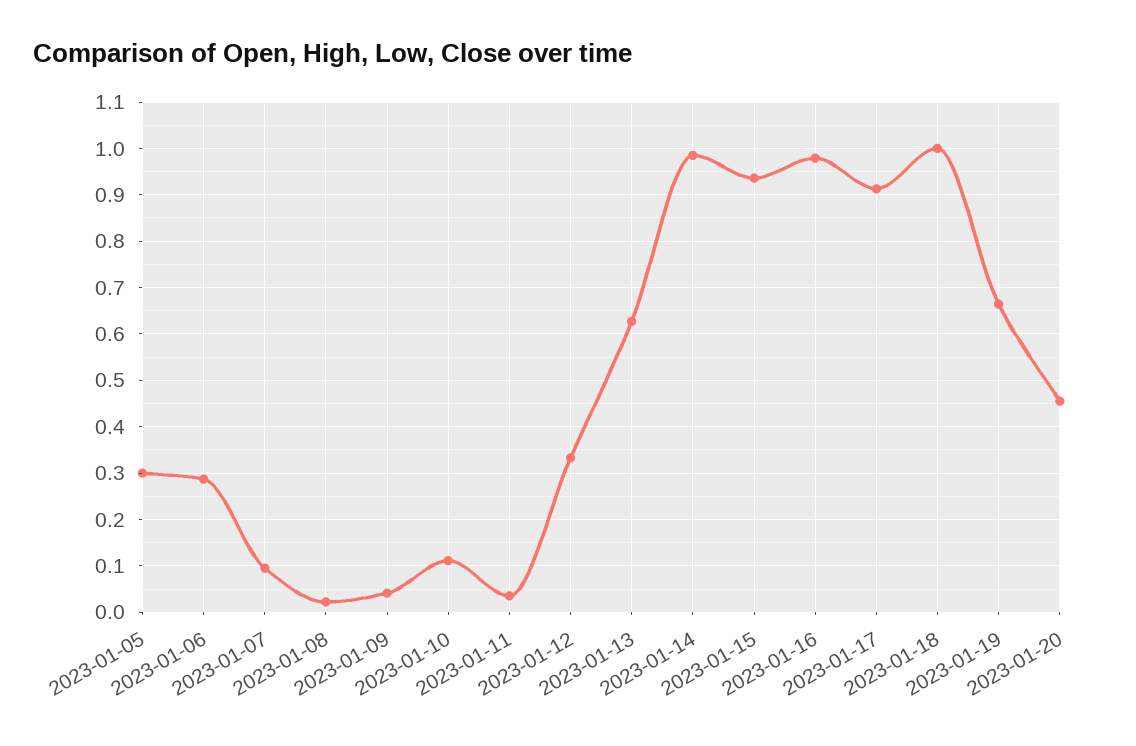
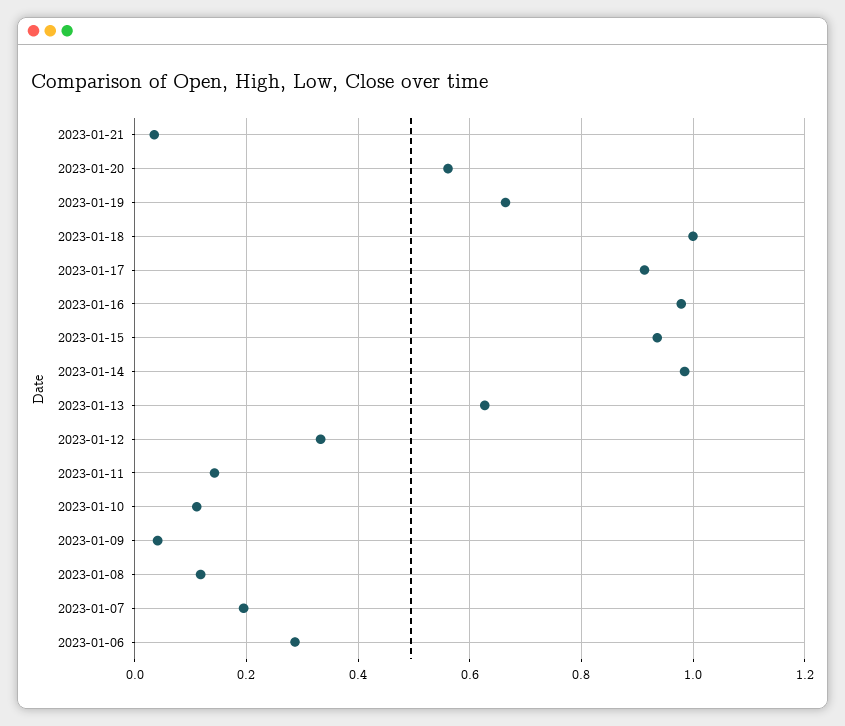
2023-01-05: 0.3 -> none
2023-01-07: 0.1 -> 0.2
2023-01-08: 0.02 -> 0.12
2023-01-11: 0.04 -> 0.14
2023-01-20: 0.46 -> 0.56
2023-01-21: none -> 0.04

